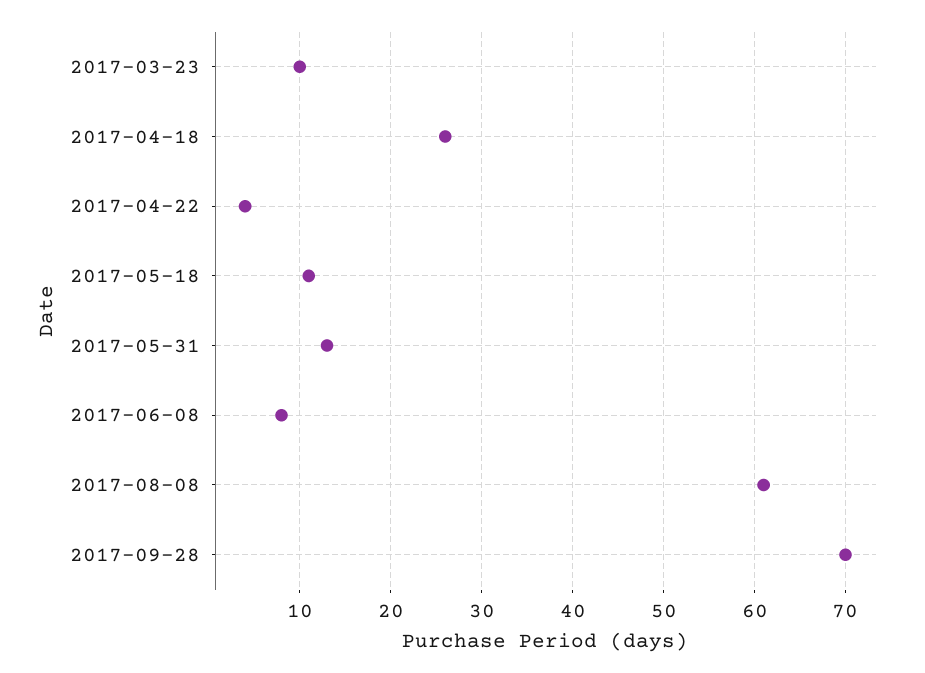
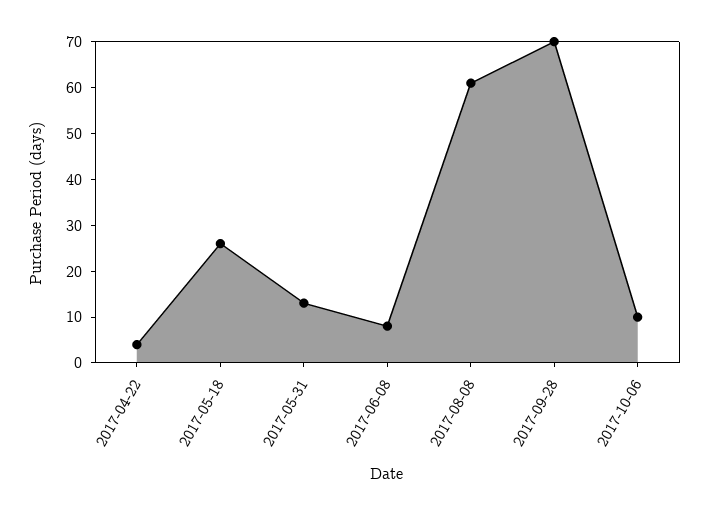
2017-03-23: 10 -> none
2017-04-18: 26 -> none
2017-05-18: 11 -> 25
2017-10-06: none -> 10

